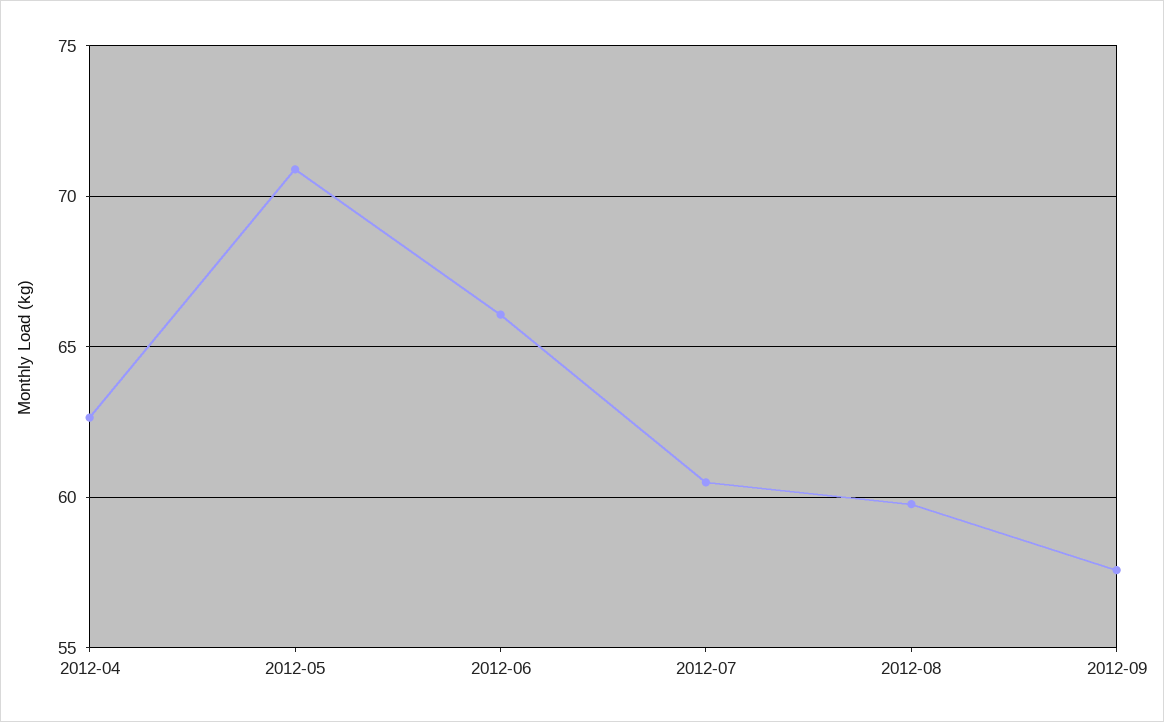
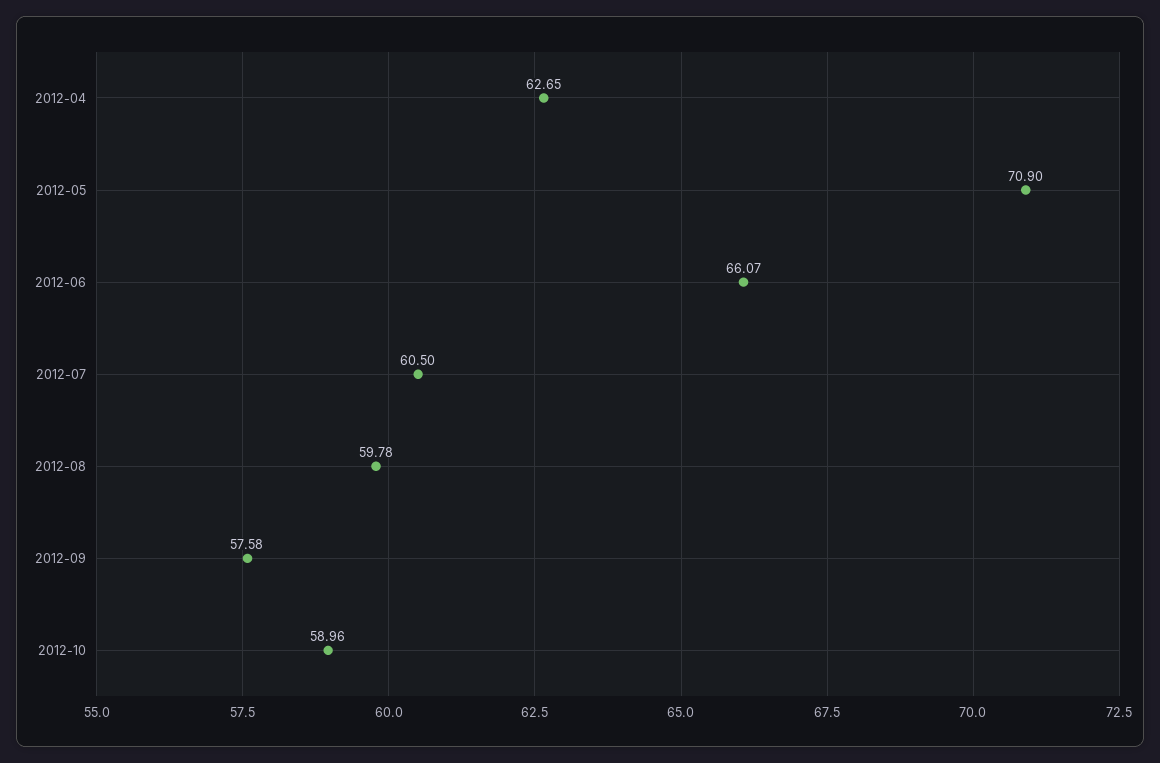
2012-10: none -> 58.96

